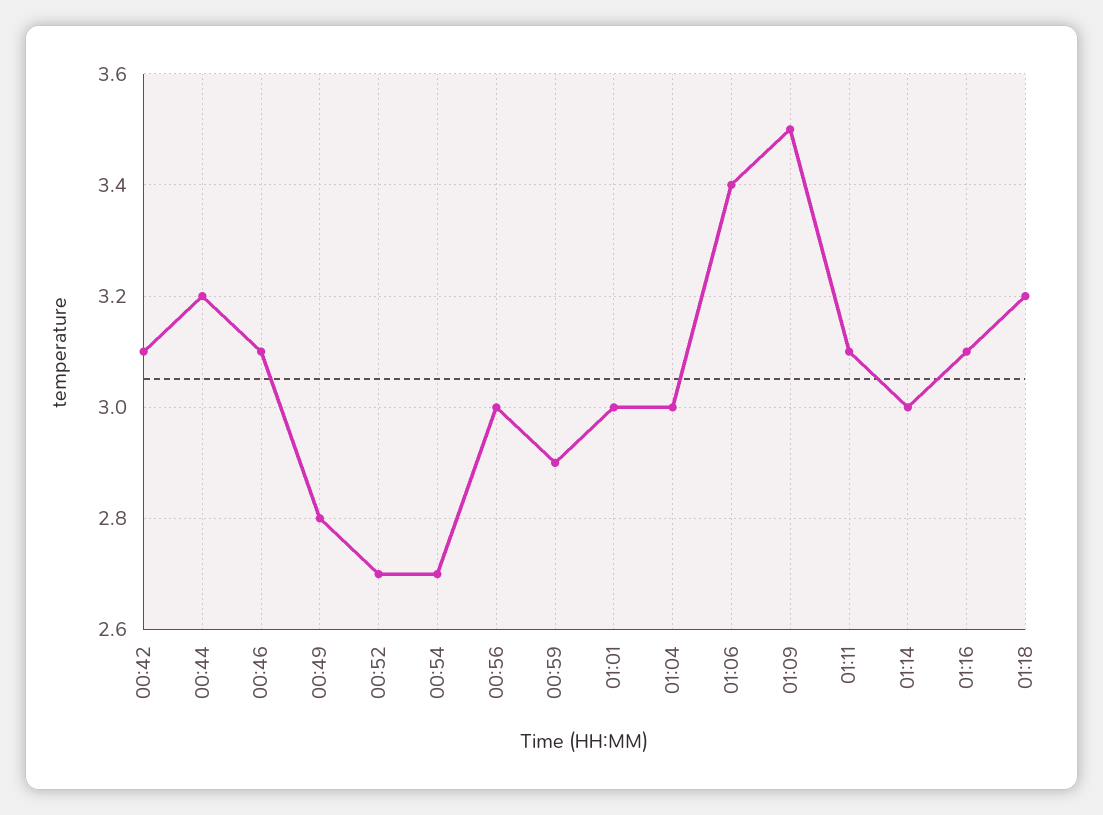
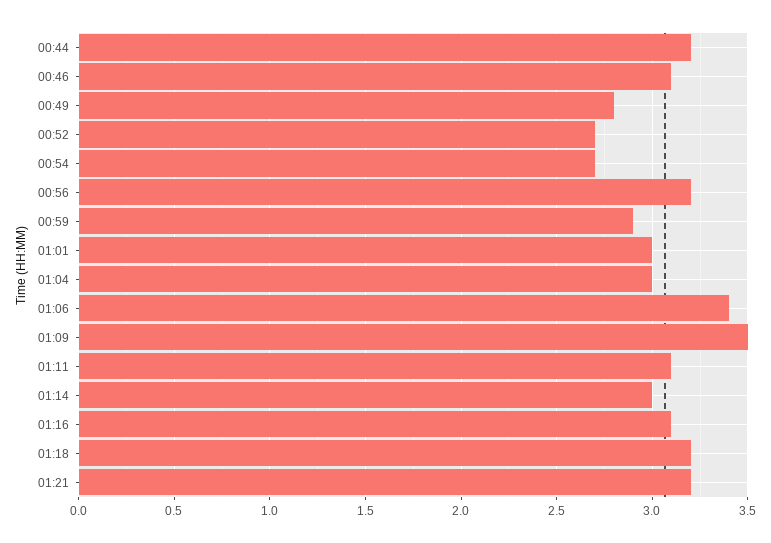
00:42: 3.1 -> none
00:56: 3 -> 3.2
01:21: none -> 3.2

